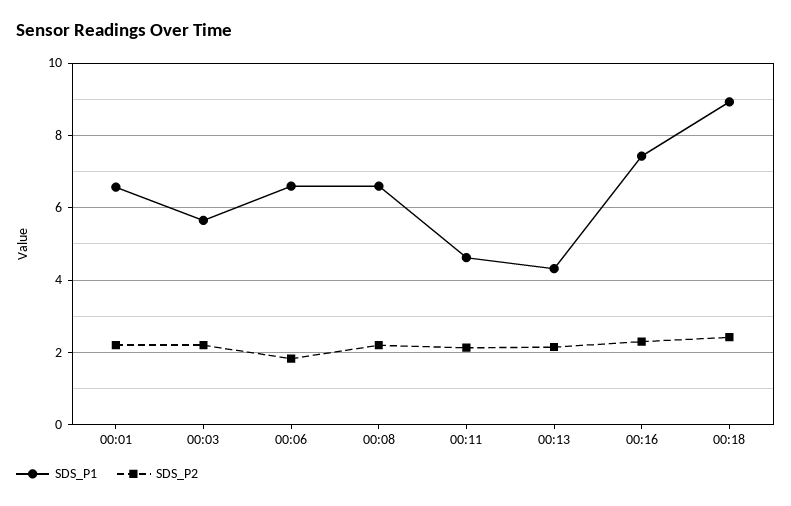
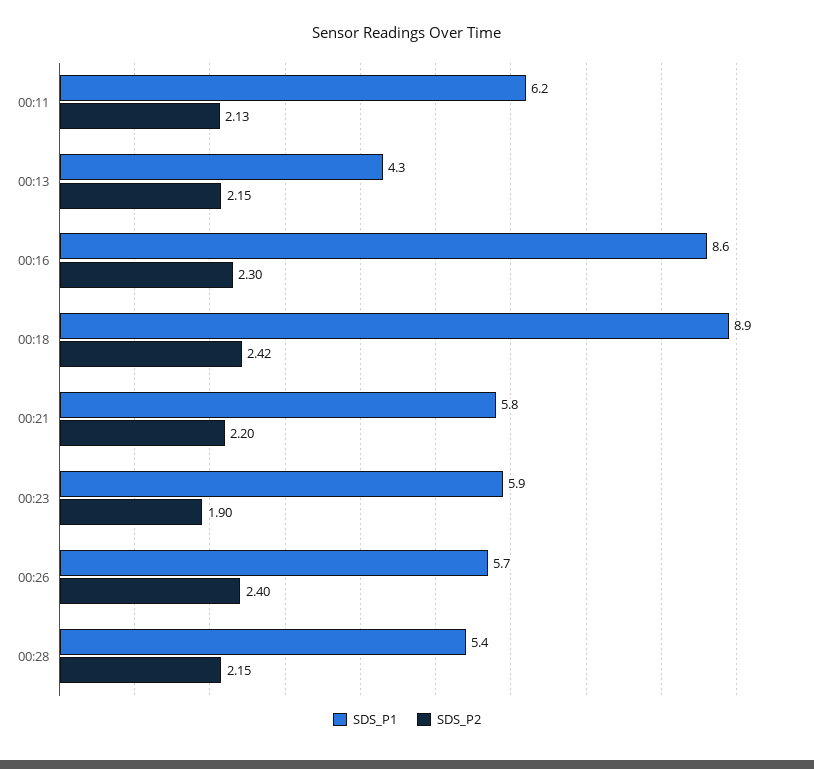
SDS_P1, 00:01: 6.6 -> none
SDS_P2, 00:01: 2.2 -> none
SDS_P1, 00:03: 5.6 -> none
SDS_P2, 00:03: 2.2 -> none
SDS_P1, 00:06: 6.6 -> none
SDS_P2, 00:06: 1.8 -> none
SDS_P1, 00:08: 6.6 -> none
SDS_P2, 00:08: 2.2 -> none
SDS_P1, 00:11: 4.6 -> 6.2
SDS_P1, 00:16: 7.4 -> 8.6
SDS_P1, 00:21: none -> 5.8
SDS_P2, 00:21: none -> 2.2
SDS_P1, 00:23: none -> 5.9
SDS_P2, 00:23: none -> 1.9
SDS_P1, 00:26: none -> 5.7
SDS_P2, 00:26: none -> 2.4
SDS_P1, 00:28: none -> 5.4
SDS_P2, 00:28: none -> 2.15

